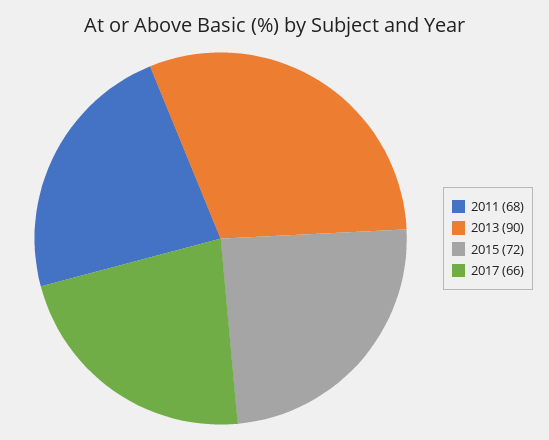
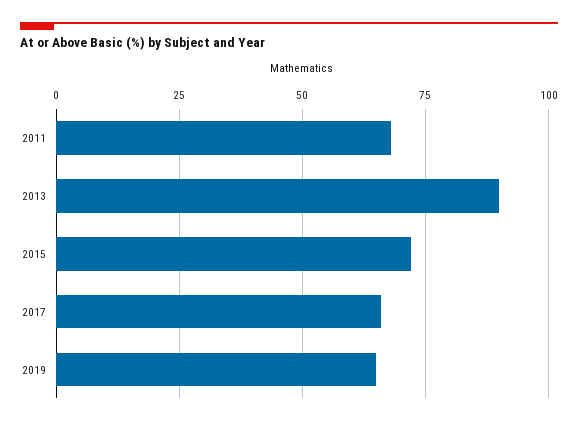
2019: none -> 65

